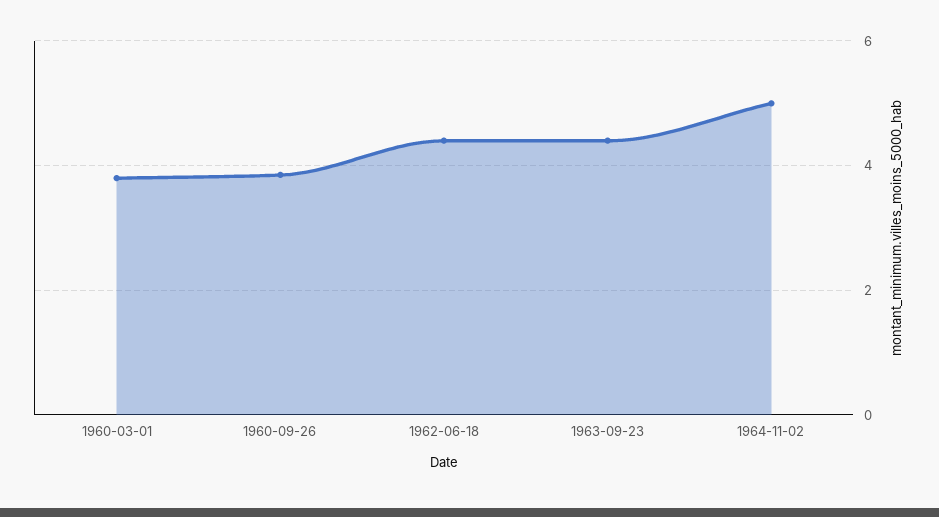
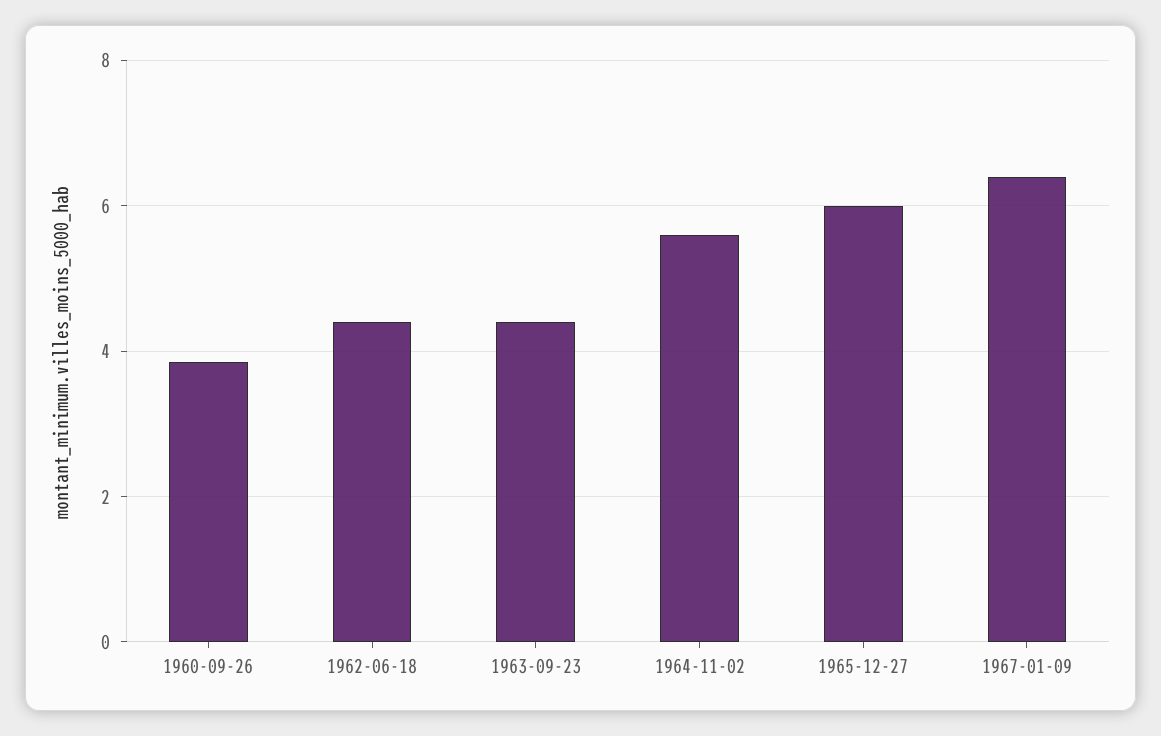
1960-03-01: 3.8 -> none
1964-11-02: 5 -> 5.6
1965-12-27: none -> 6
1967-01-09: none -> 6.4

